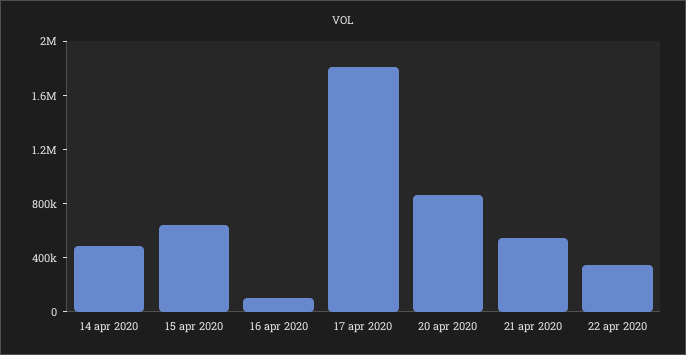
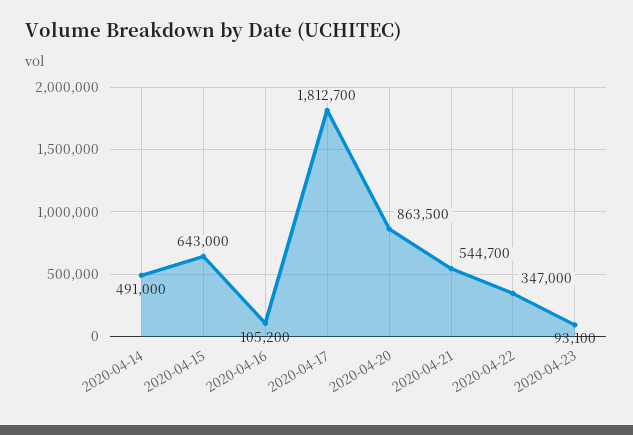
2020-04-23: none -> 93100

